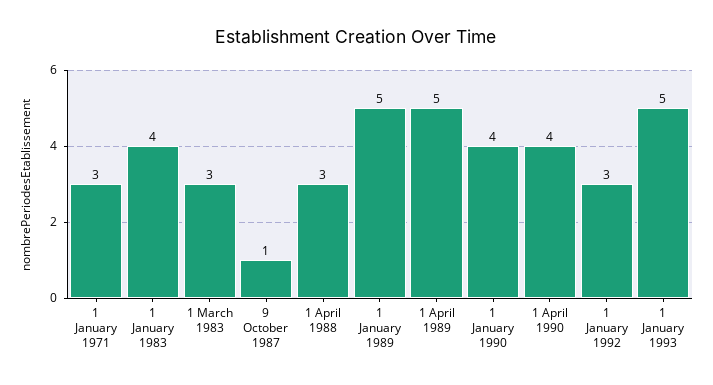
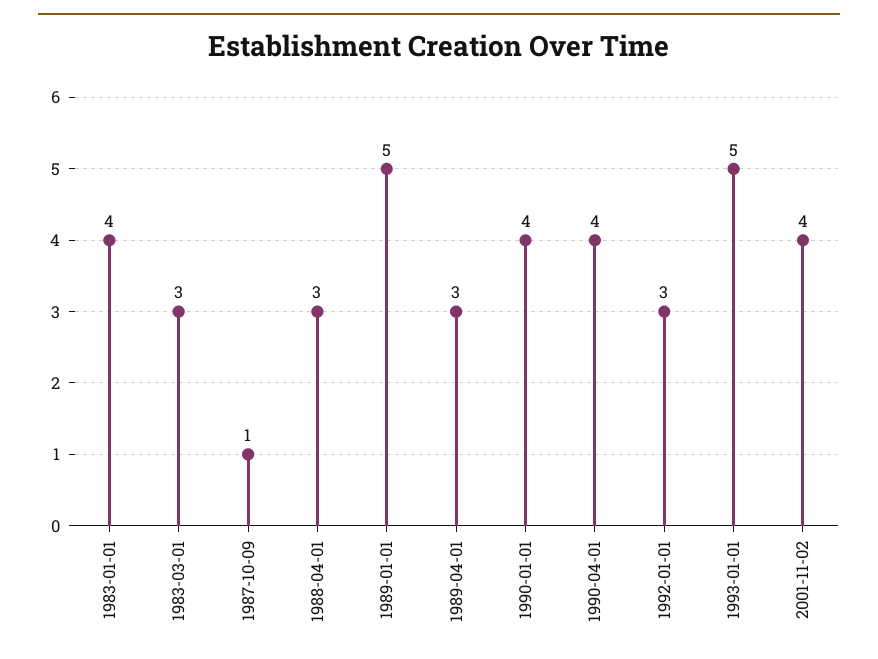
1 January 1971: 3 -> none
1 April 1989: 5 -> 3
2001-11-02: none -> 4

